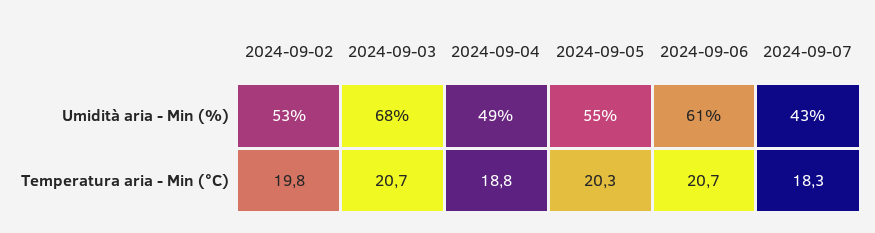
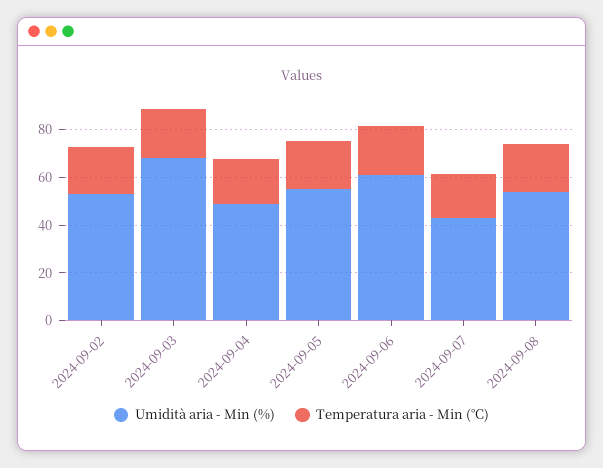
Umidità aria - Min (%), 2024-09-08: none -> 55
Temperatura aria - Min (°C), 2024-09-08: none -> 20

